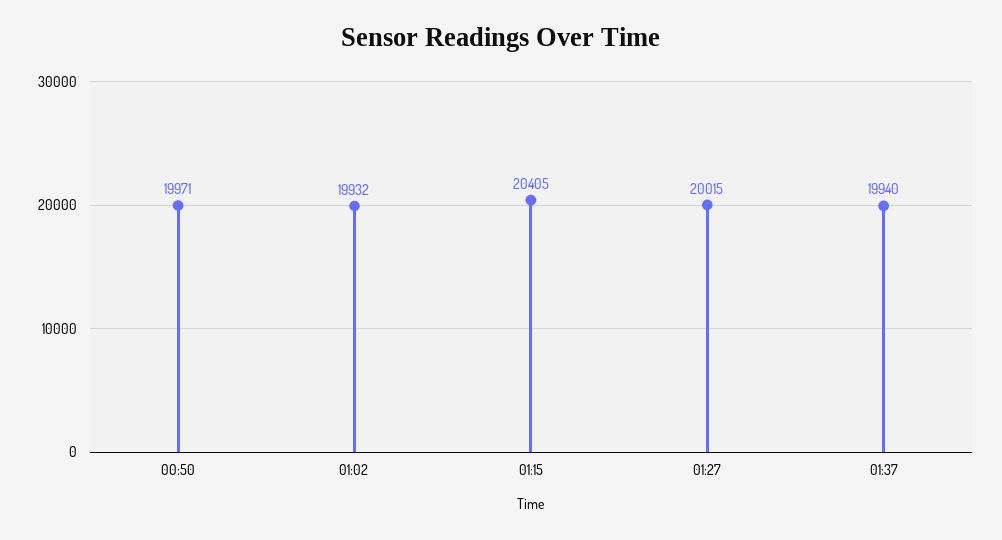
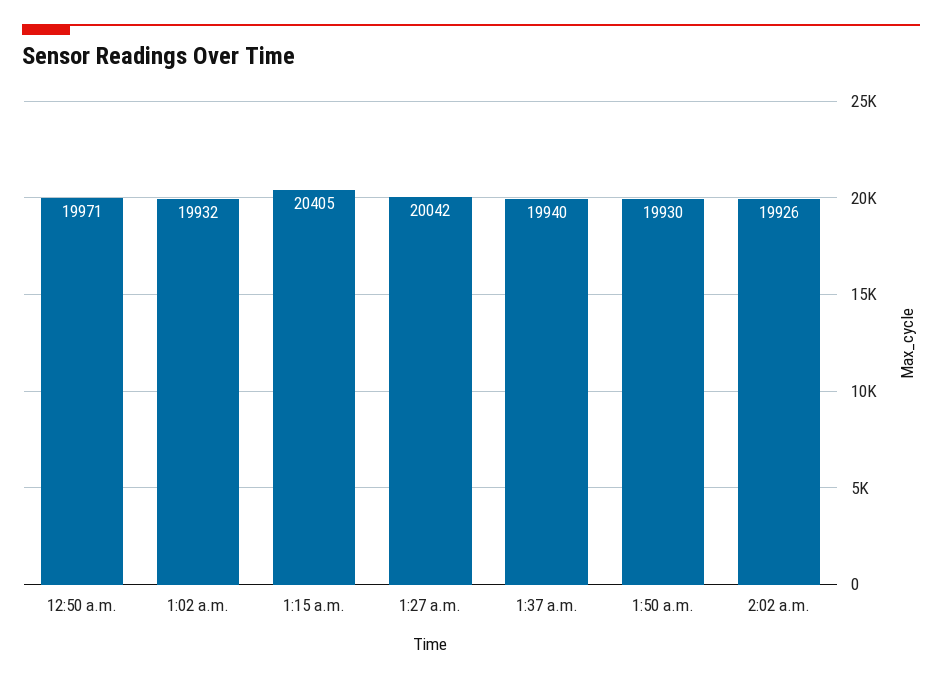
01:27: 20015 -> 20042
1:50 a.m.: none -> 19930
2:02 a.m.: none -> 19926

